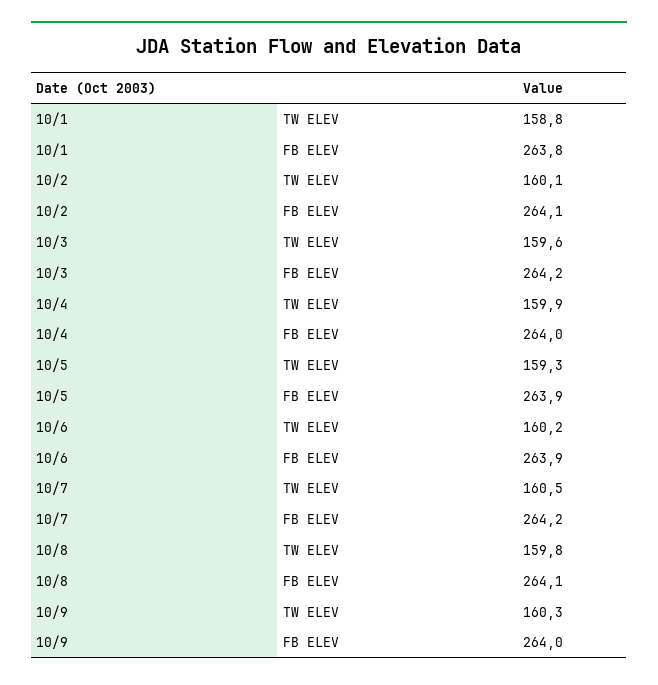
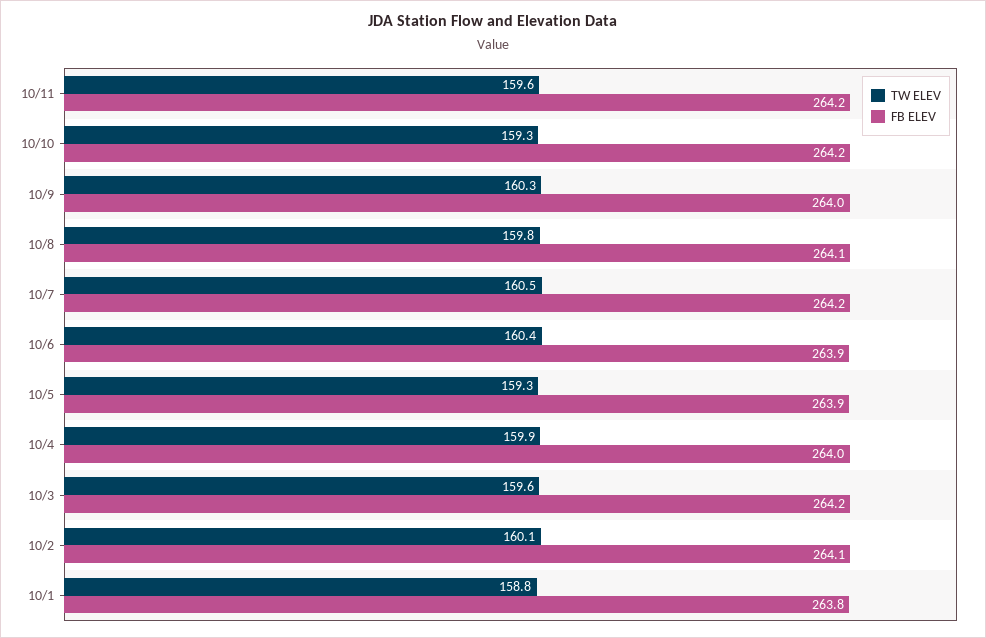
TW ELEV, 10/6: 160.2 -> 160.4
TW ELEV, 10/11: none -> 159.6
FB ELEV, 10/11: none -> 264.2
TW ELEV, 10/10: none -> 159.3
FB ELEV, 10/10: none -> 264.2

